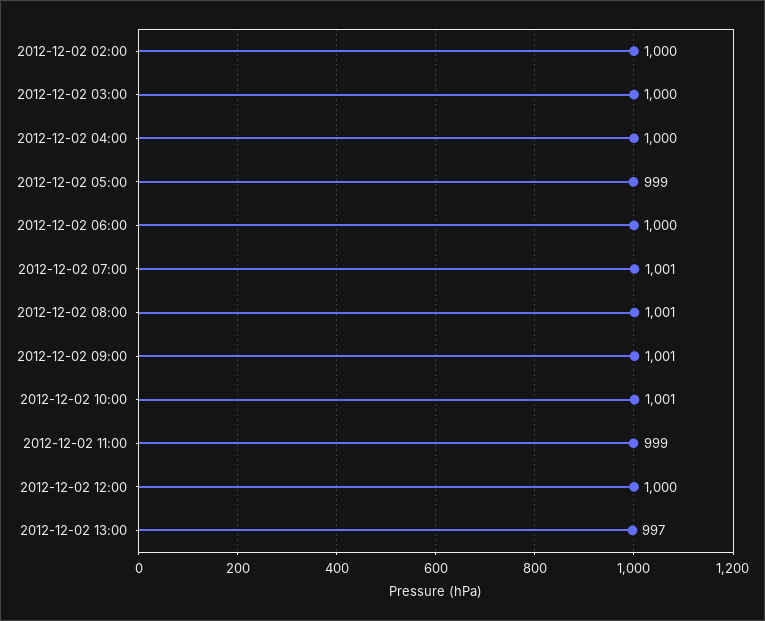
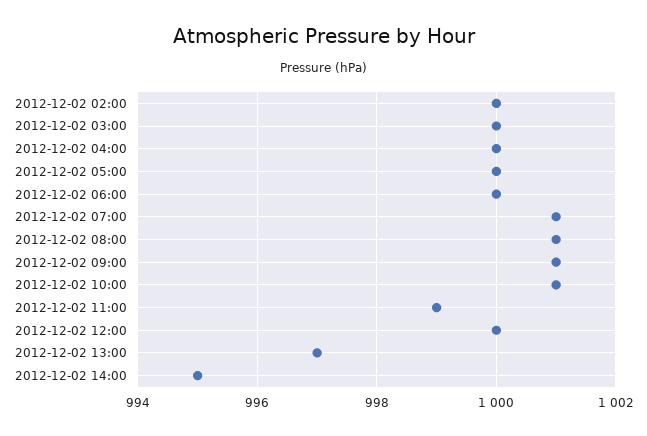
2012-12-02 05:00: 999 -> 1000
2012-12-02 14:00: none -> 995

